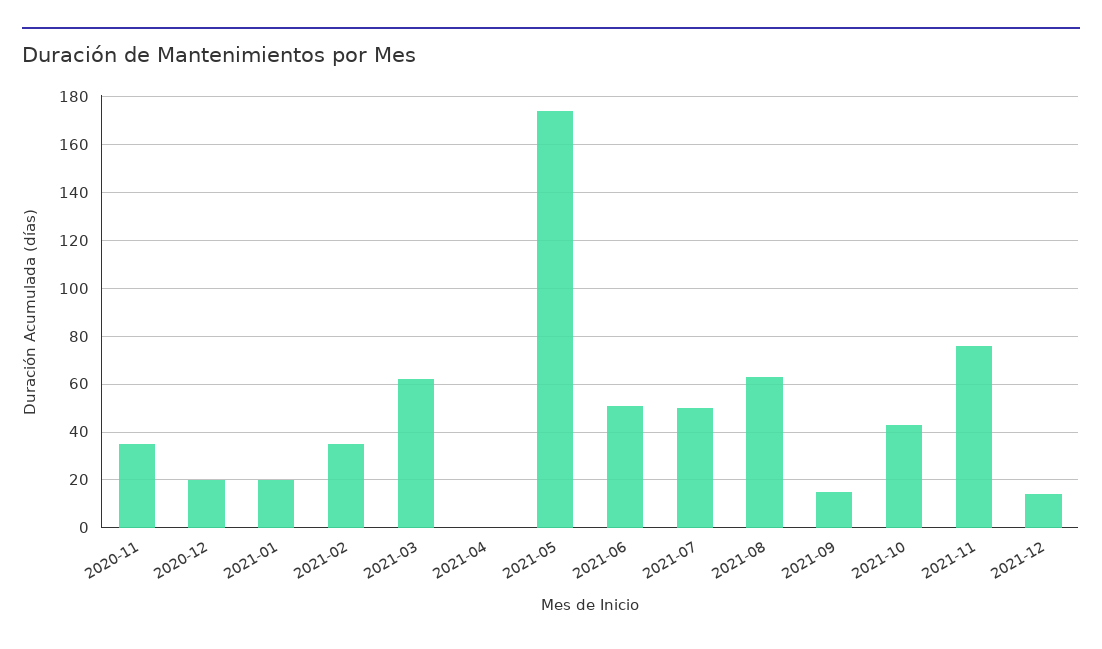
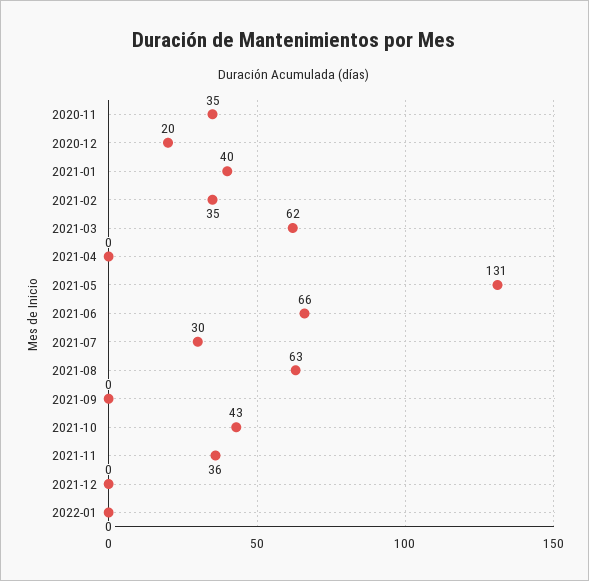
2021-01: 20 -> 40
2021-05: 175 -> 131
2021-06: 50 -> 66
2021-07: 50 -> 30
2021-09: 15 -> 0
2021-11: 75 -> 36
2021-12: 15 -> 0
2022-01: none -> 0

